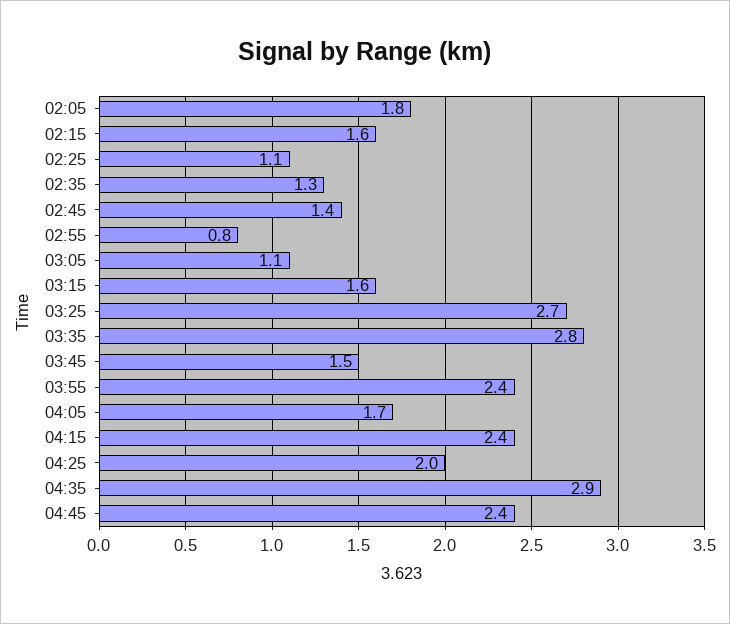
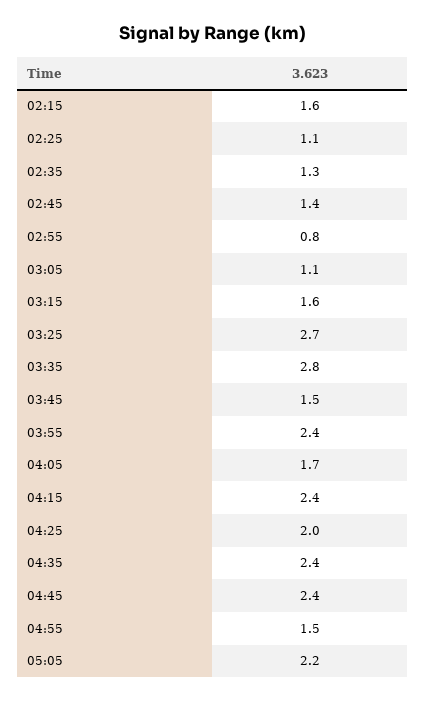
02:05: 1.8 -> none
04:35: 2.9 -> 2.4
04:55: none -> 1.5
05:05: none -> 2.2

